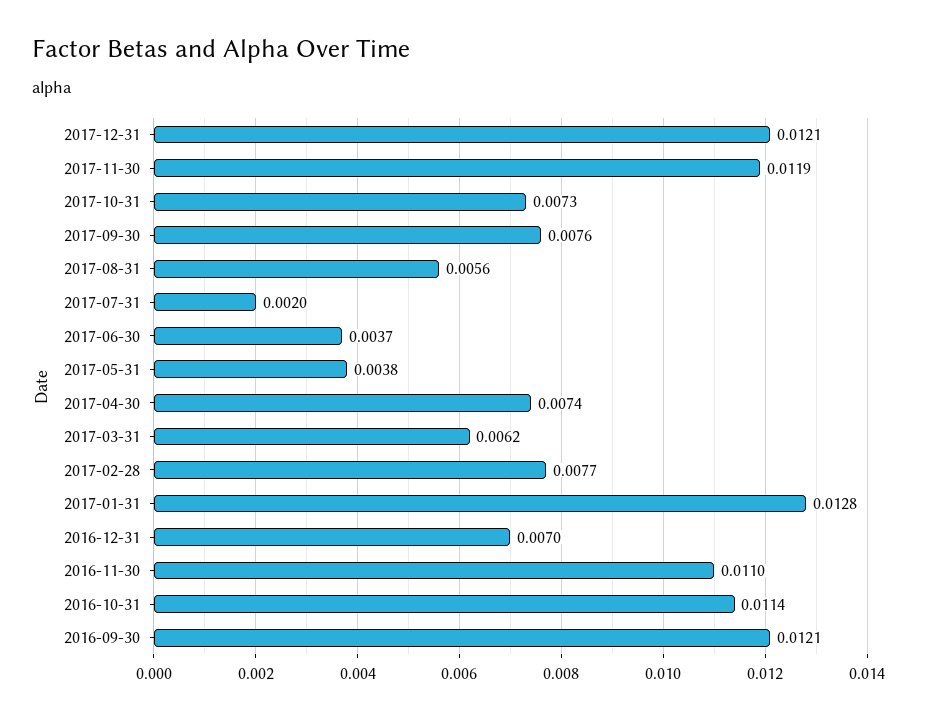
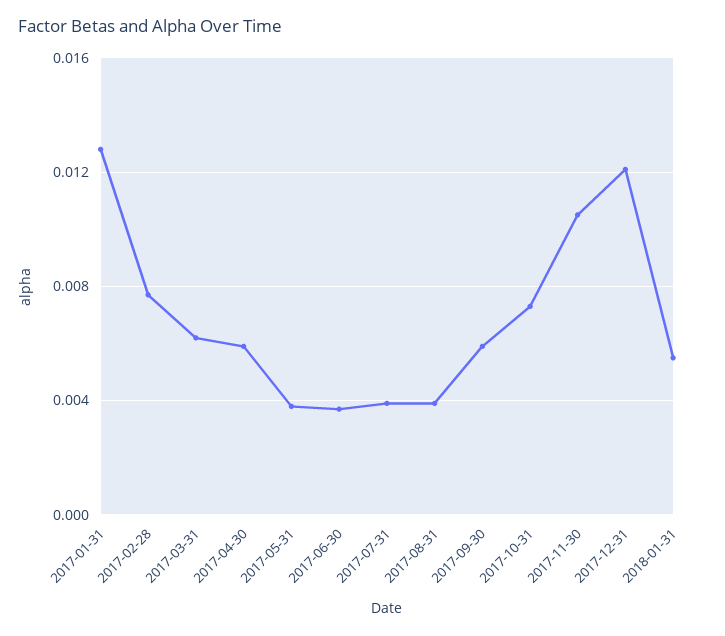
2017-11-30: 0.0119 -> 0.0105
2017-09-30: 0.0076 -> 0.006
2017-08-31: 0.0056 -> 0.004
2017-07-31: 0.002 -> 0.004
2017-04-30: 0.0074 -> 0.006
2016-12-31: 0.007 -> none
2016-11-30: 0.011 -> none
2016-10-31: 0.0114 -> none
2016-09-30: 0.0121 -> none
2018-01-31: none -> 0.0055

